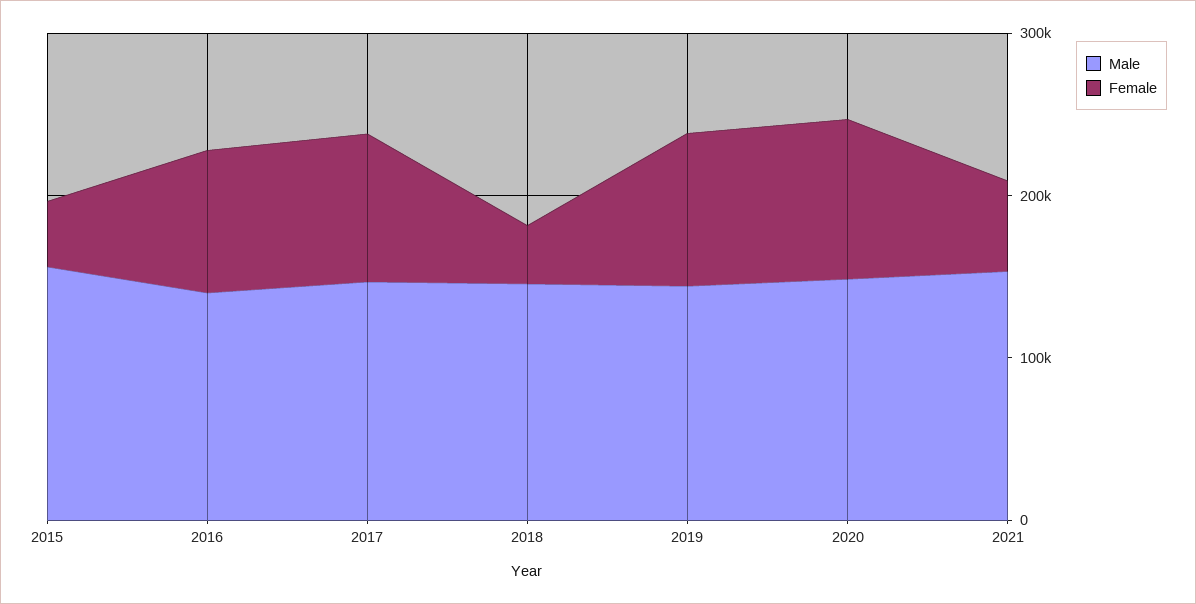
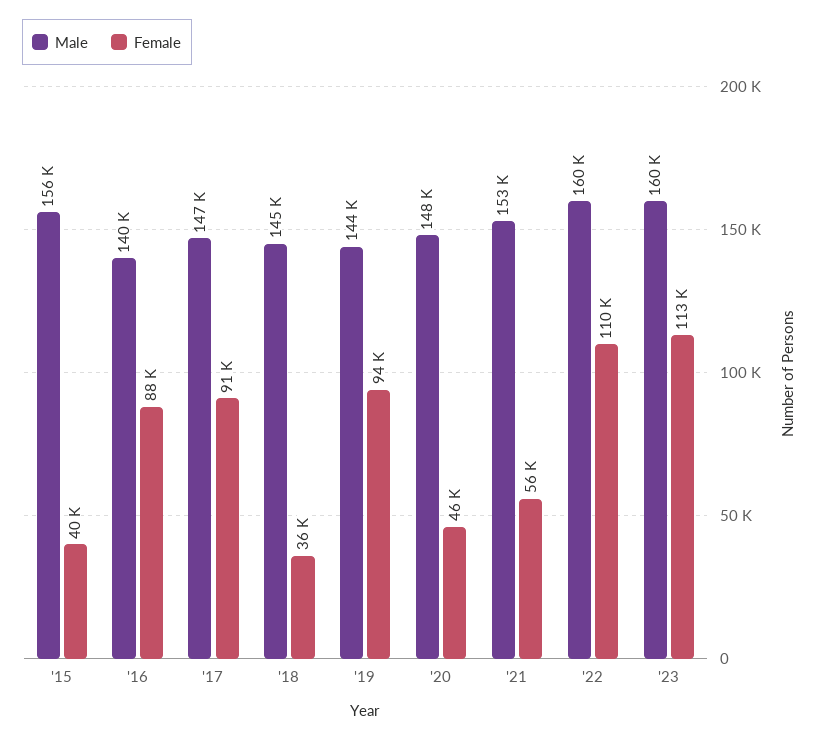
Female, 2020: 100000 -> 46000
Male, '22: none -> 160000
Female, '22: none -> 110000
Male, '23: none -> 160000
Female, '23: none -> 113000

